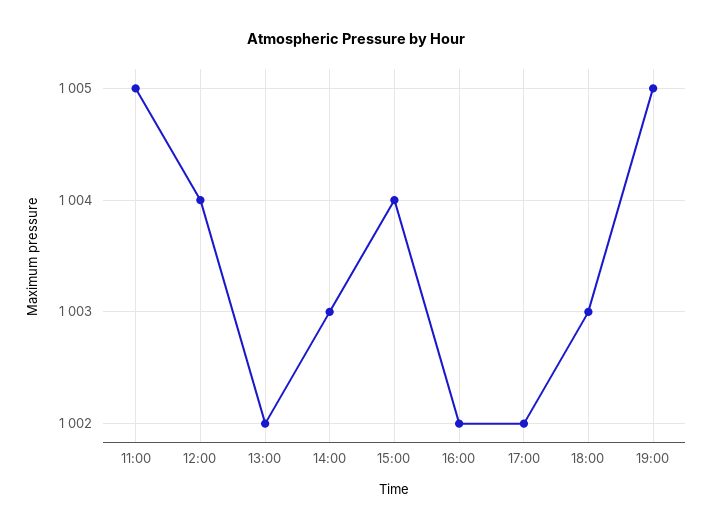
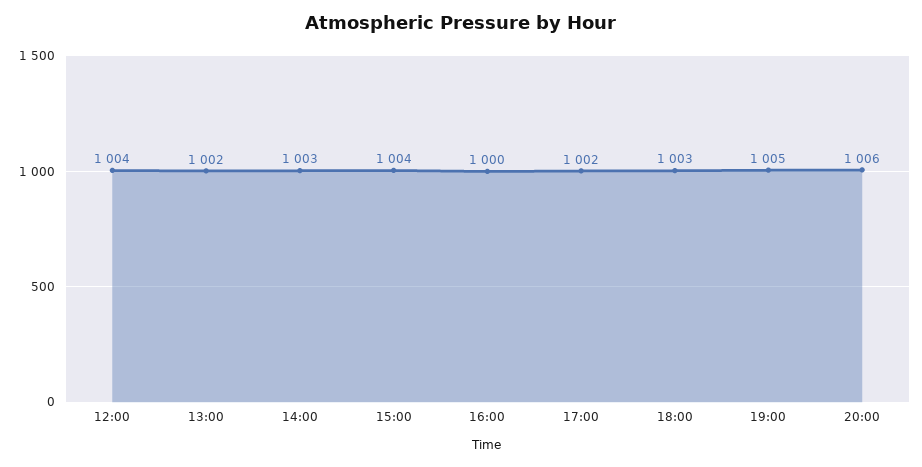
11:00: 1005 -> none
16:00: 1002 -> 1000
20:00: none -> 1006

